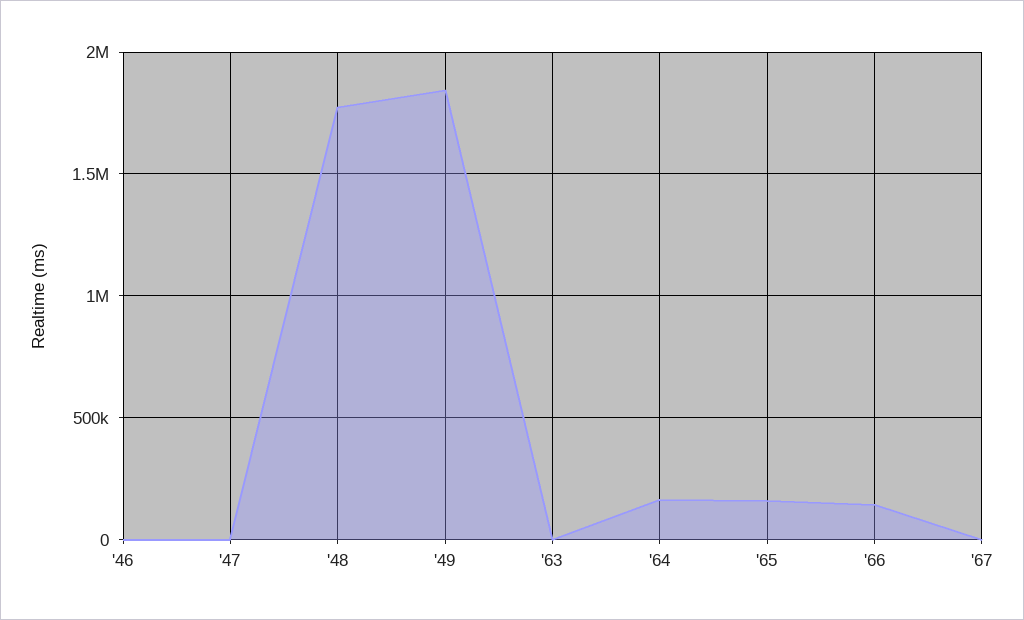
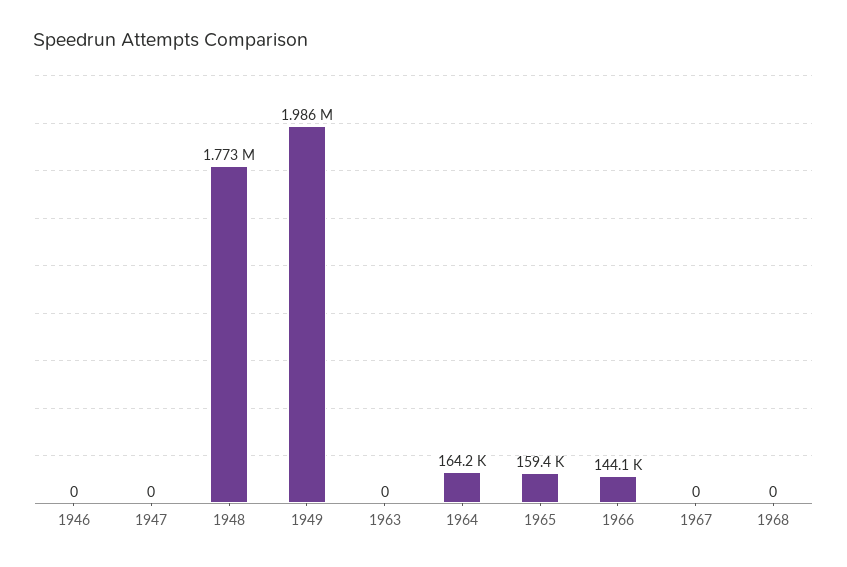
'49: 1850000 -> 1986000
1968: none -> 0

